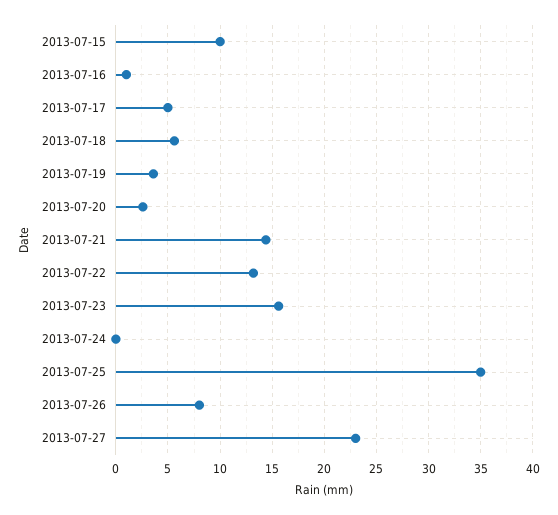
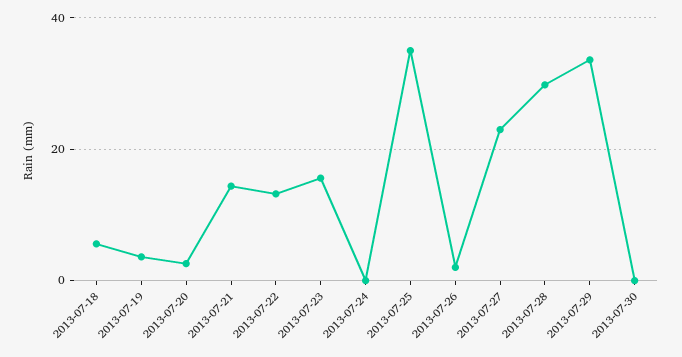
2013-07-15: 10 -> none
2013-07-16: 1 -> none
2013-07-17: 5 -> none
2013-07-26: 8 -> 2
2013-07-28: none -> 30
2013-07-29: none -> 34
2013-07-30: none -> 0

